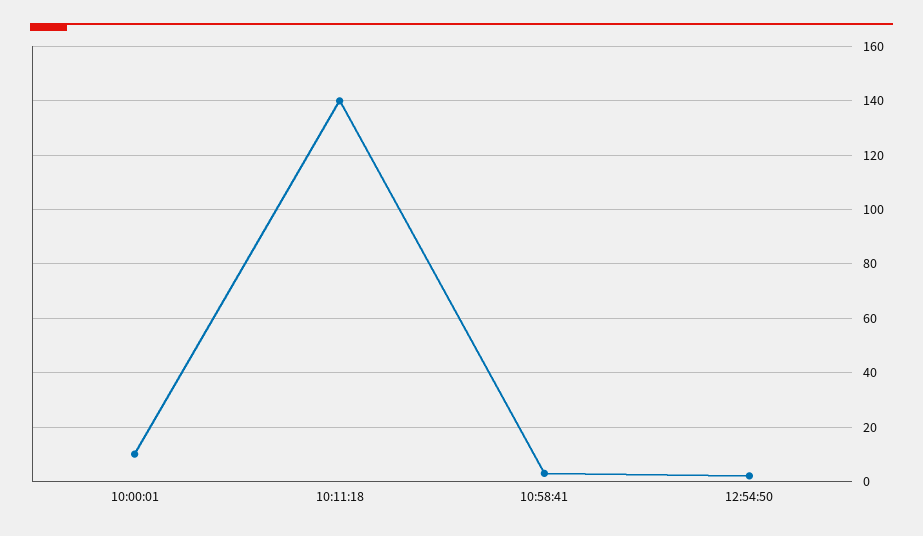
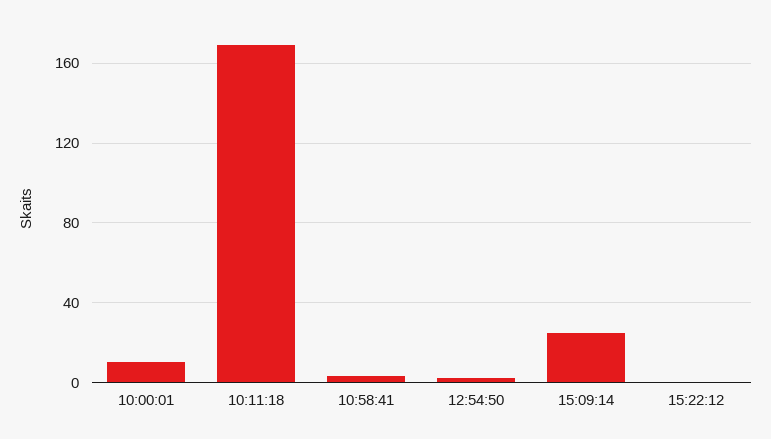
10:11:18: 140 -> 170
15:09:14: none -> 25
15:22:12: none -> 0

